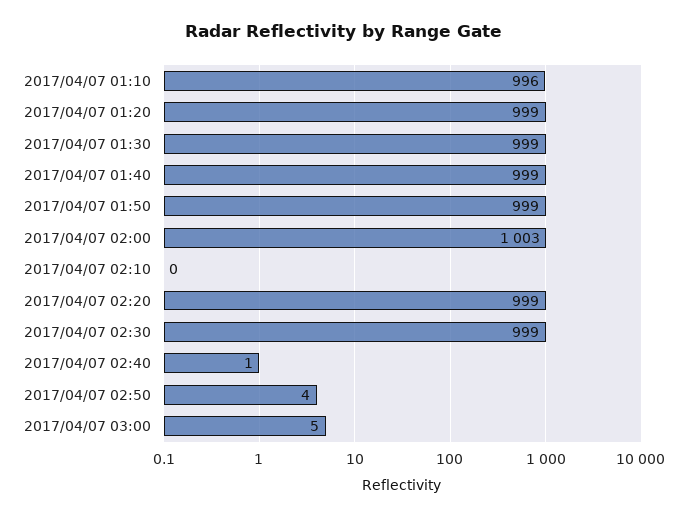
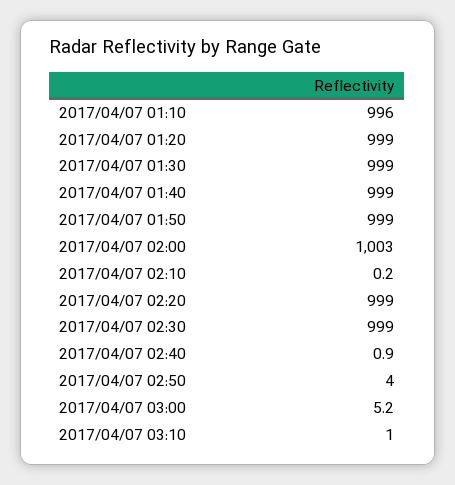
2017/04/07 03:10: none -> 1

